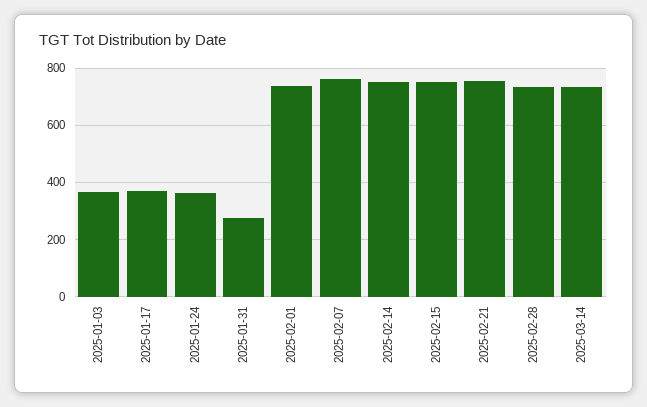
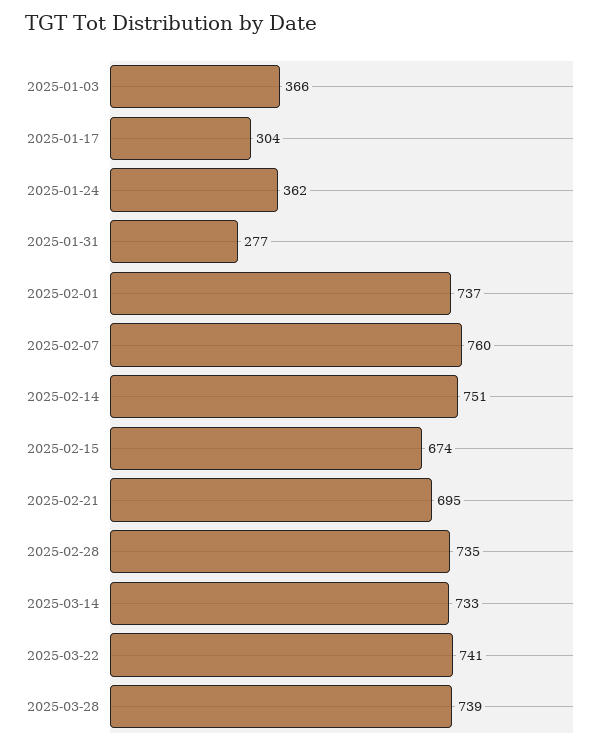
2025-01-17: 375 -> 304
2025-02-15: 750 -> 674
2025-02-21: 750 -> 695
2025-03-22: none -> 741
2025-03-28: none -> 739

